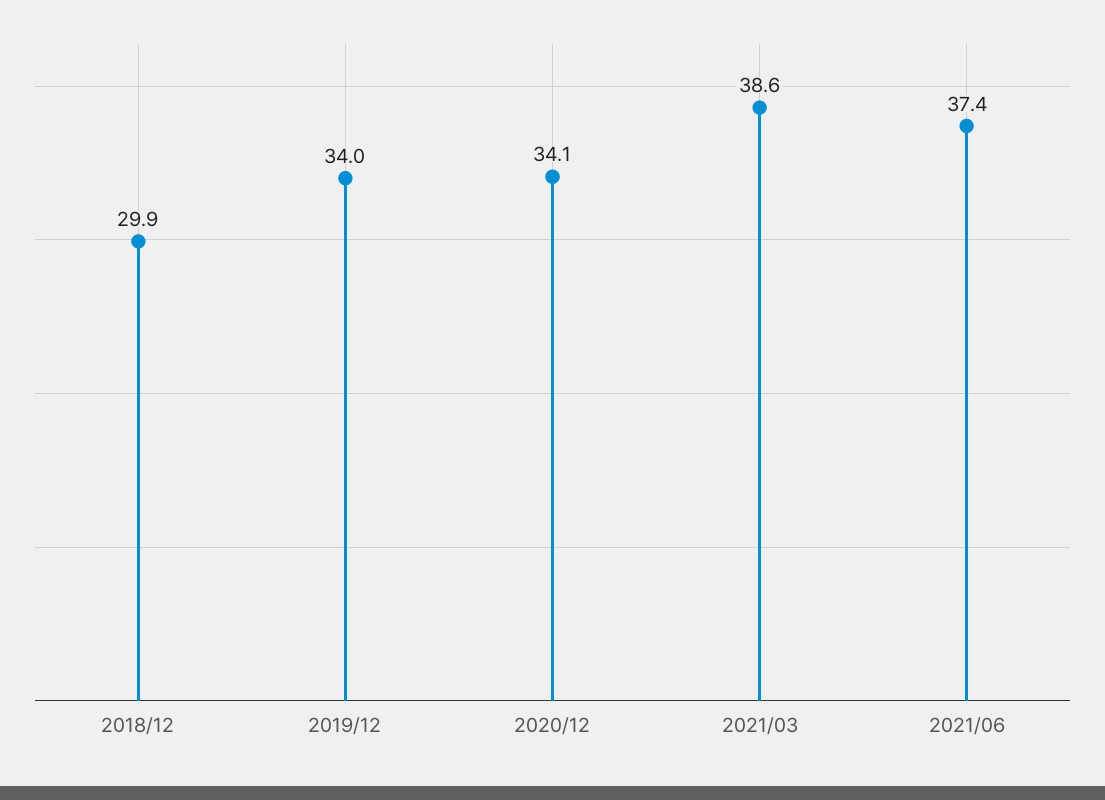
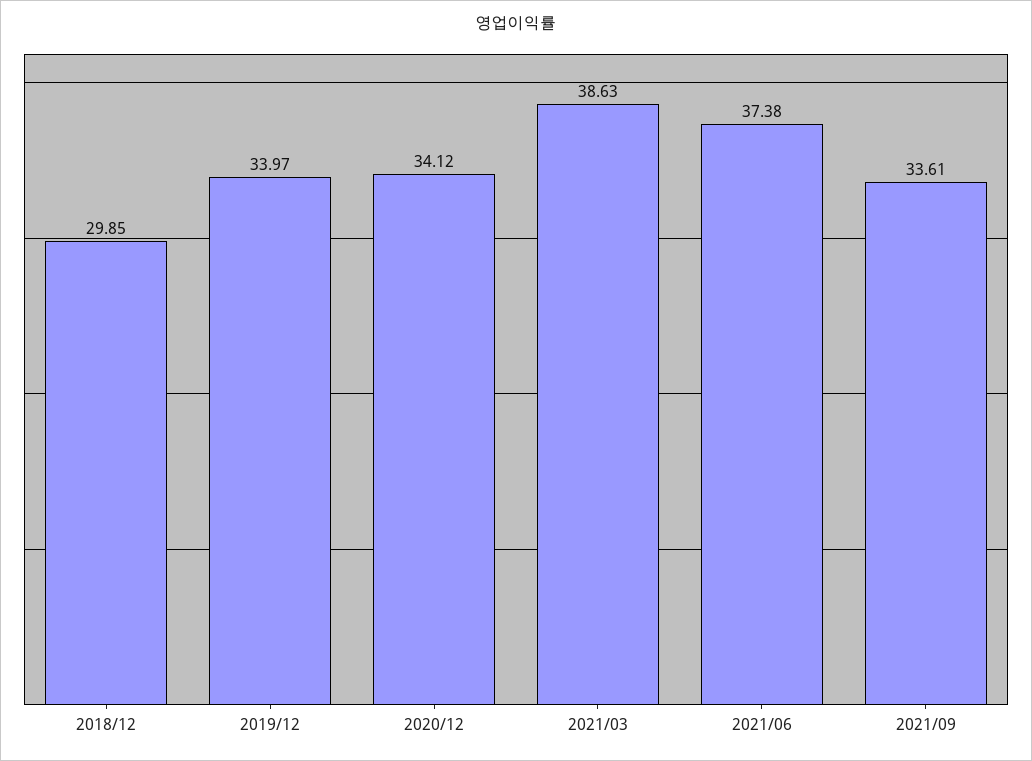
2021/09: none -> 33.61

